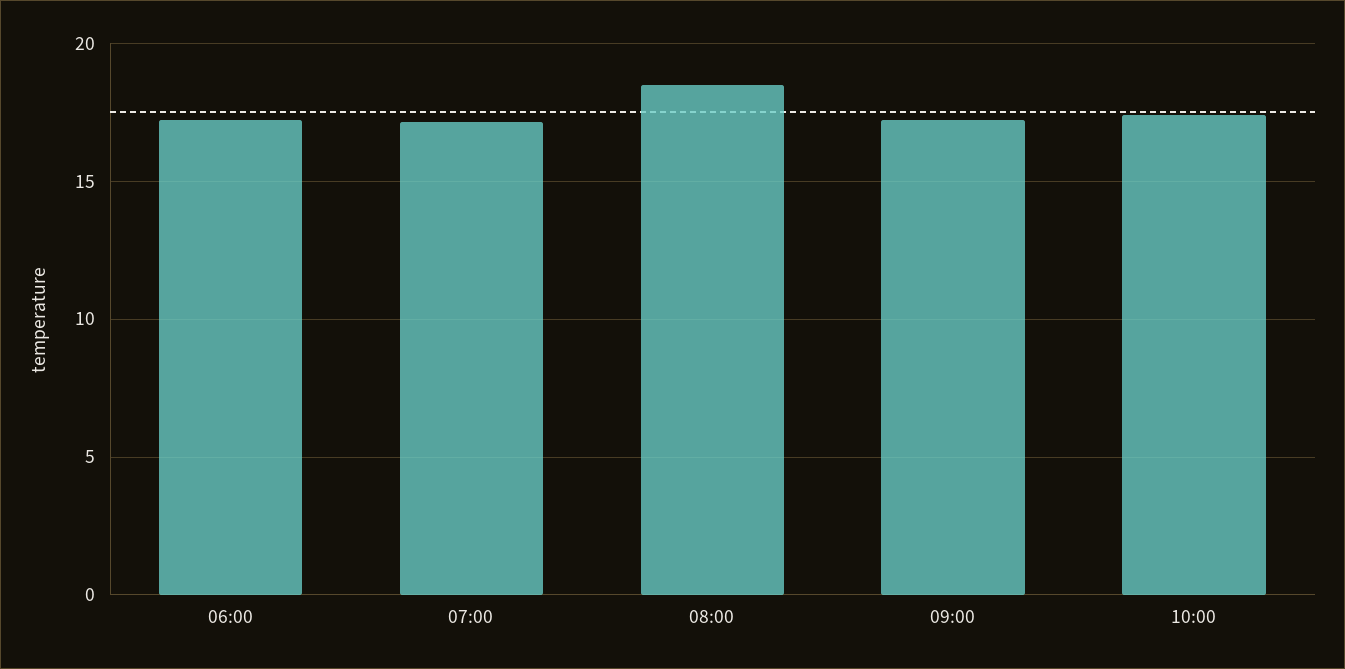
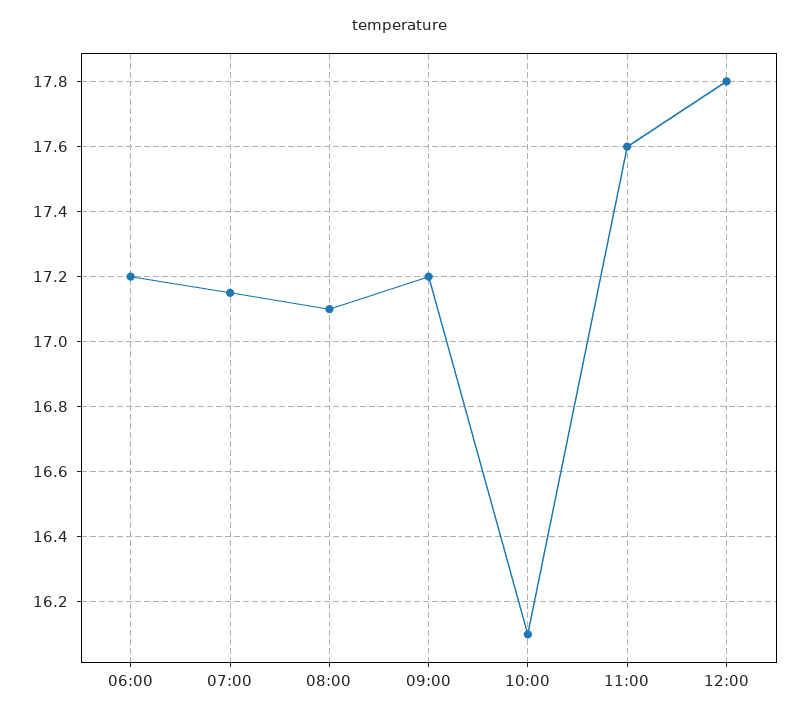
08:00: 18.5 -> 17.1
10:00: 17.5 -> 16.1
11:00: none -> 17.6
12:00: none -> 17.8

